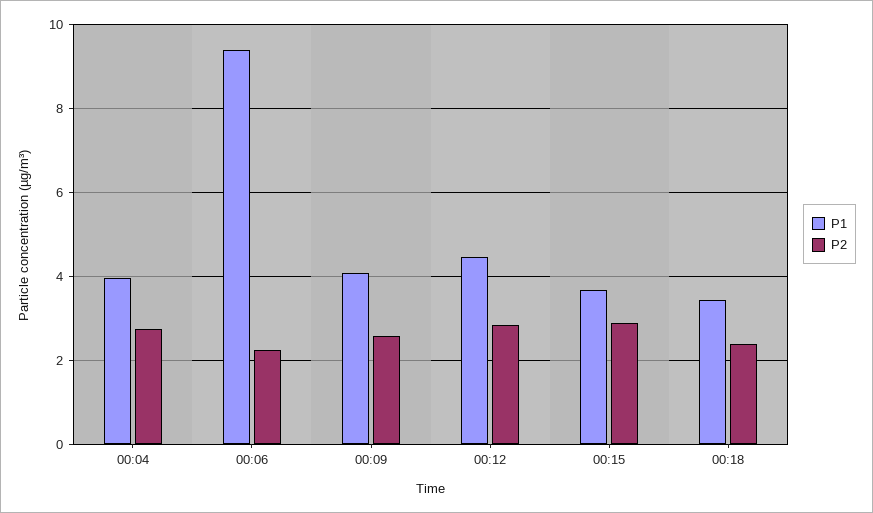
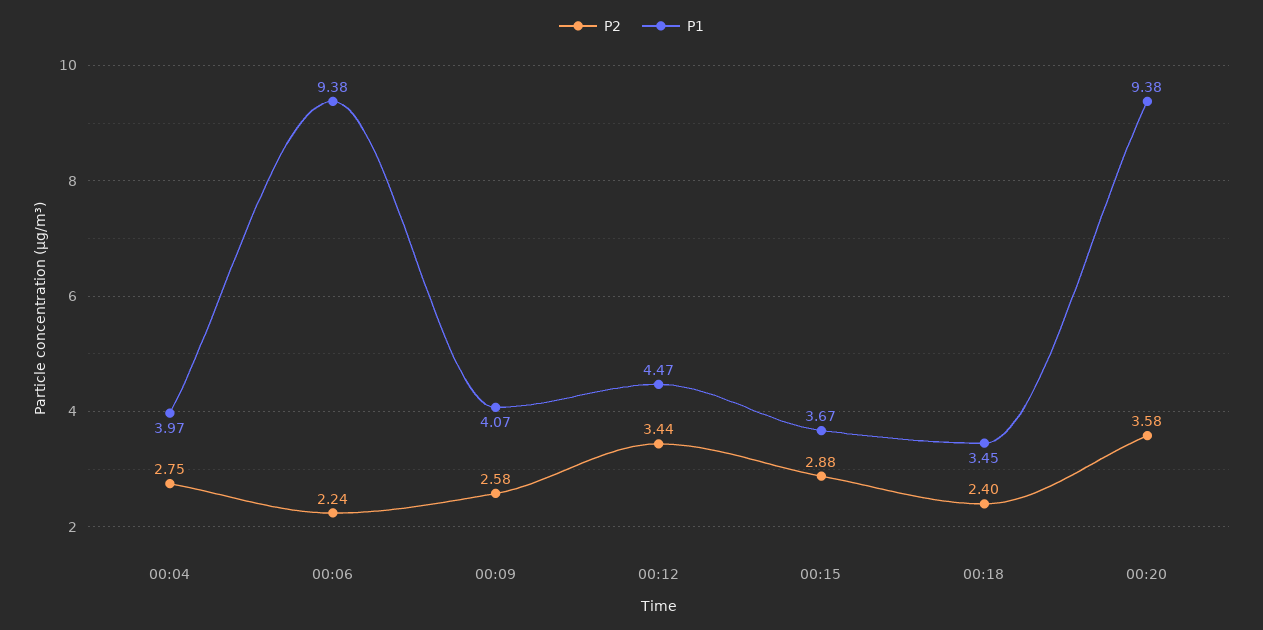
P2, 00:12: 2.8 -> 3.44
P2, 00:20: none -> 3.58
P1, 00:20: none -> 9.38

